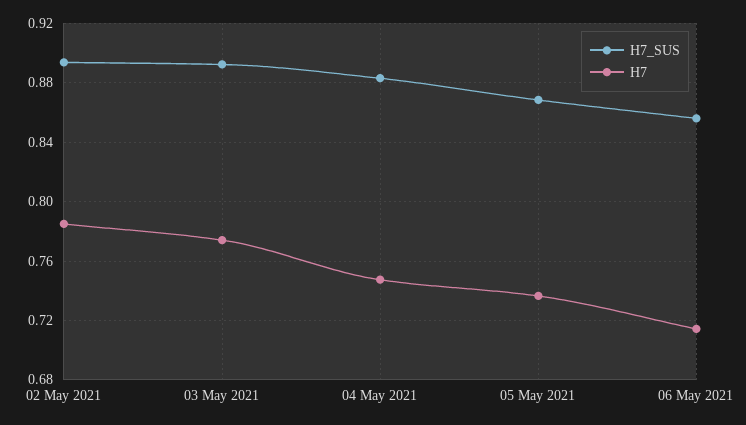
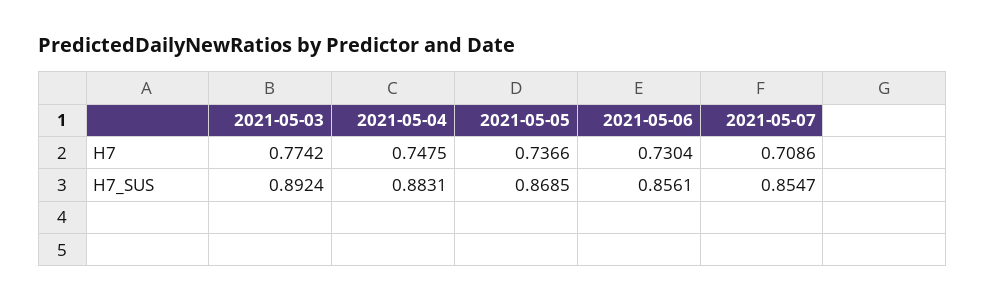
H7_SUS, 02 May 2021: 0.895 -> none
H7, 02 May 2021: 0.785 -> none
H7, 06 May 2021: 0.715 -> 0.7304
H7, 2021-05-07: none -> 0.7086
H7_SUS, 2021-05-07: none -> 0.8547

